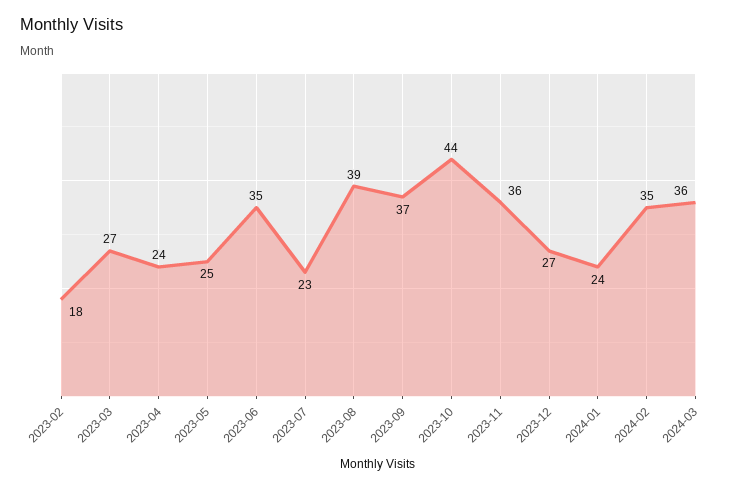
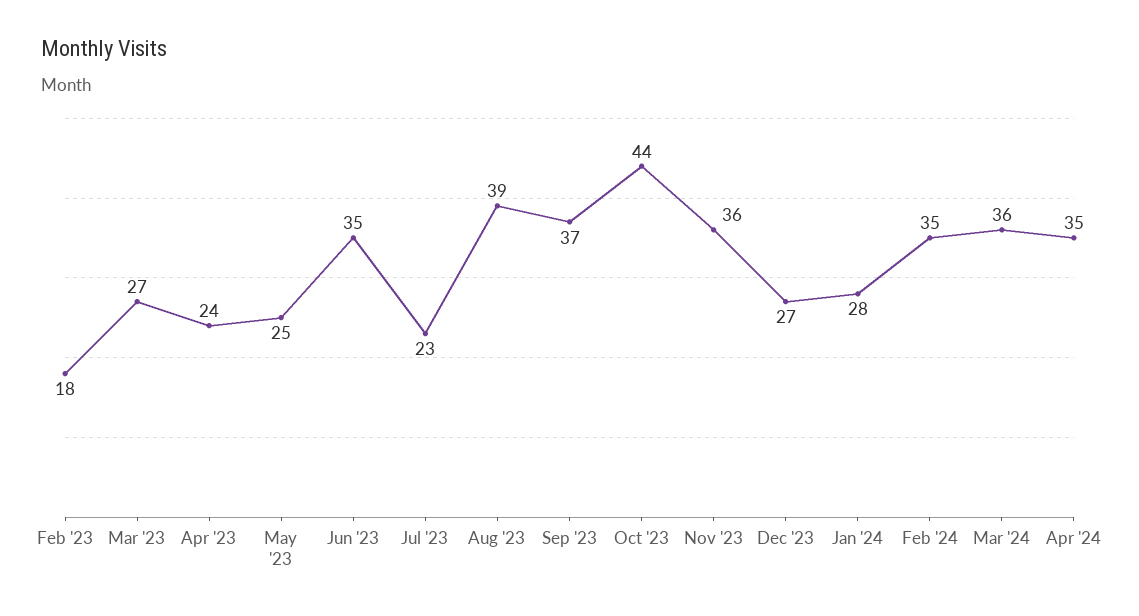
2024-01: 24 -> 28
Apr '24: none -> 35

